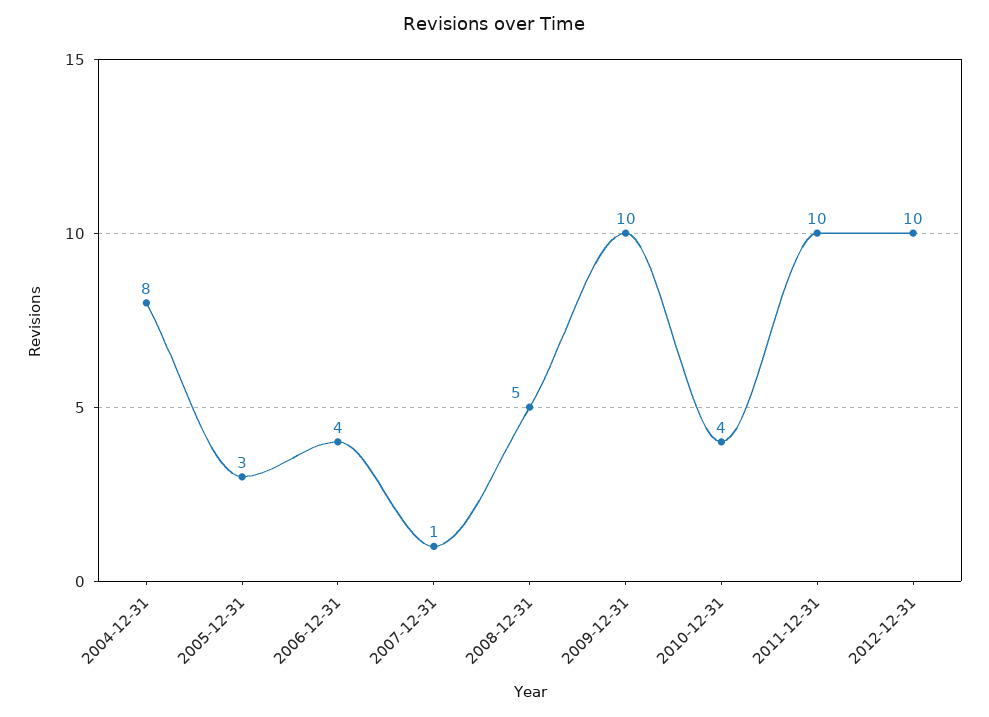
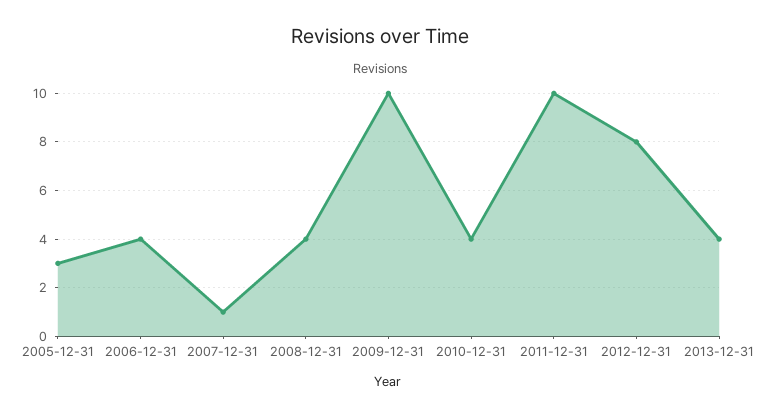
2004-12-31: 8 -> none
2008-12-31: 5 -> 4
2012-12-31: 10 -> 8
2013-12-31: none -> 4

